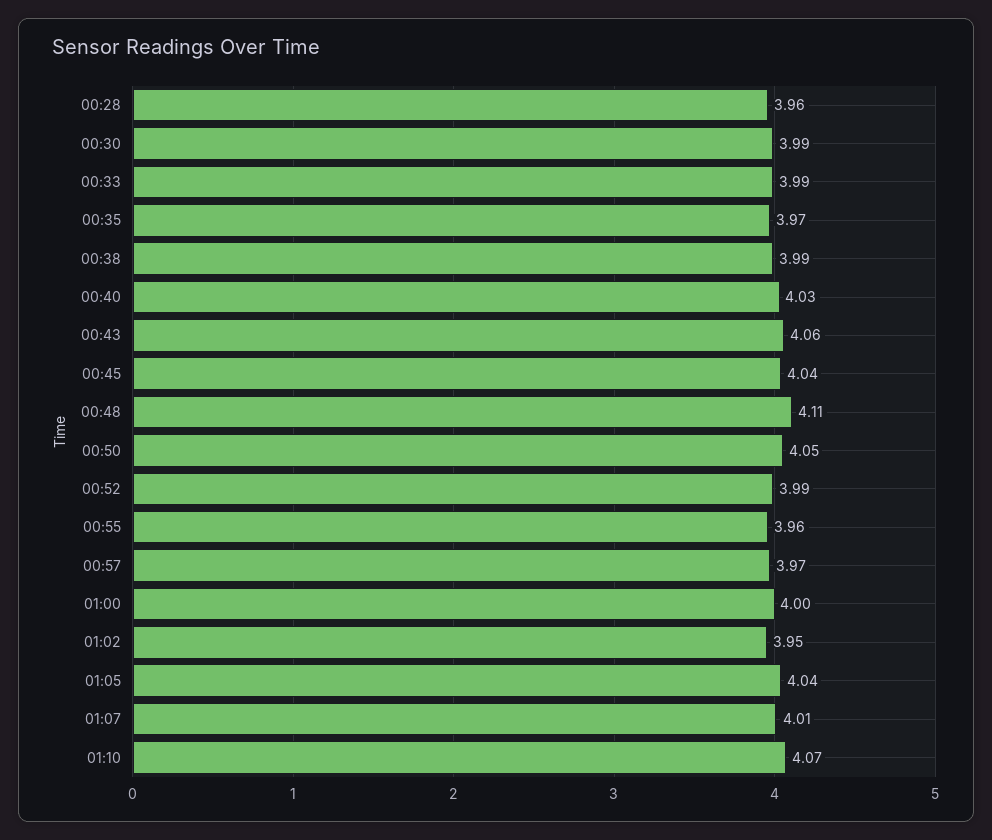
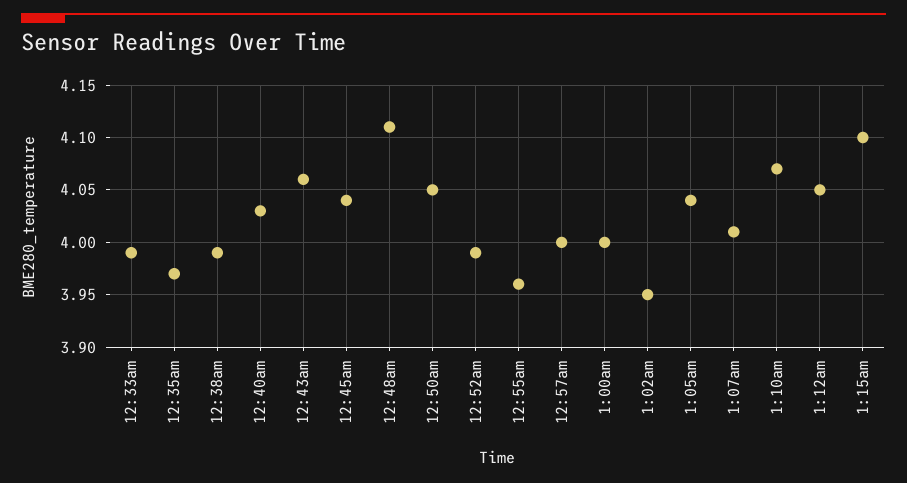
00:28: 3.96 -> none
00:30: 3.99 -> none
00:57: 3.97 -> 4
1:12am: none -> 4.05
1:15am: none -> 4.1

